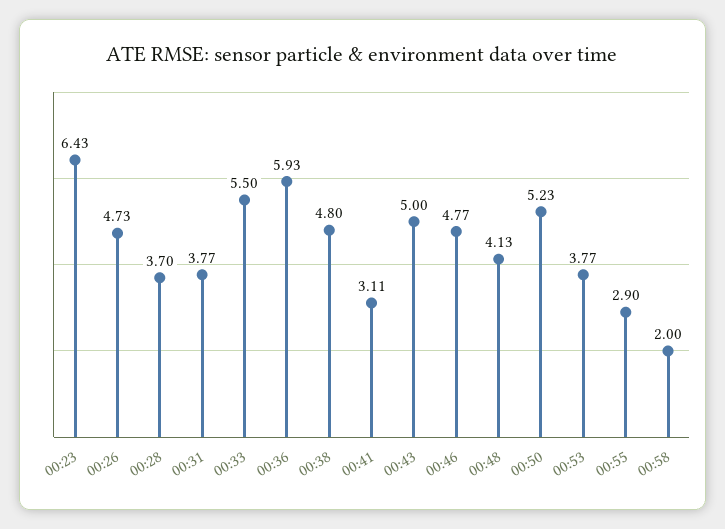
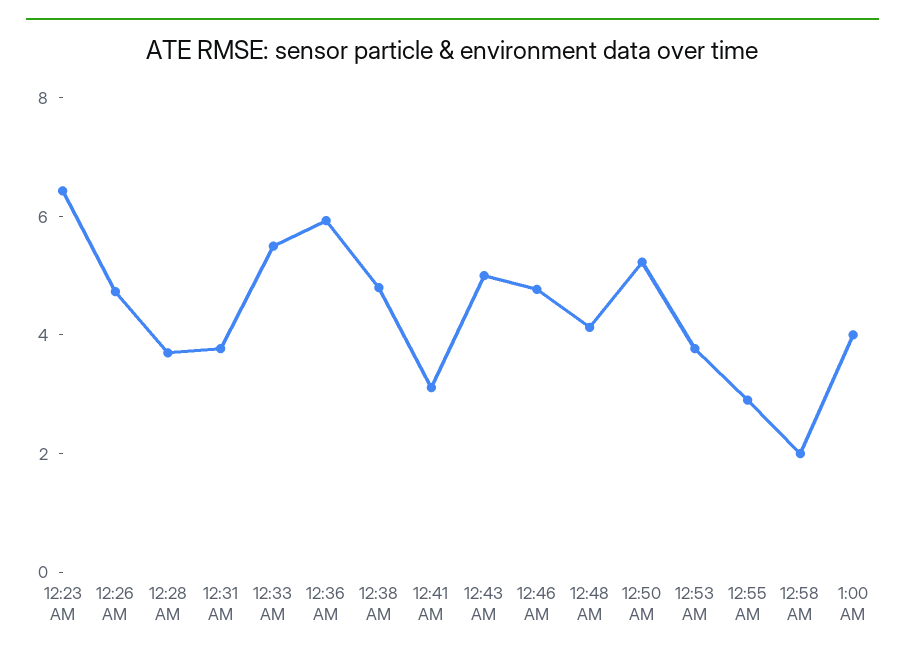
1:00 AM: none -> 4

